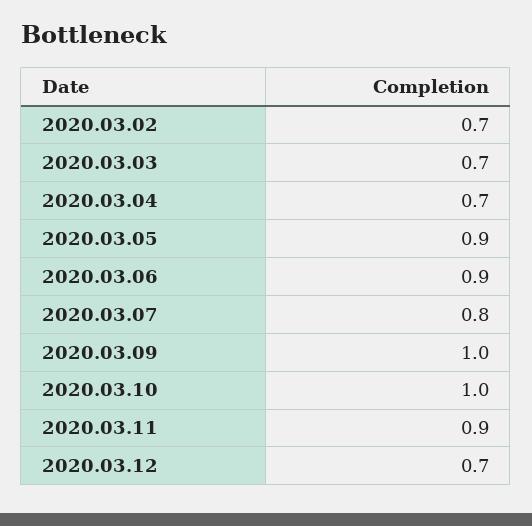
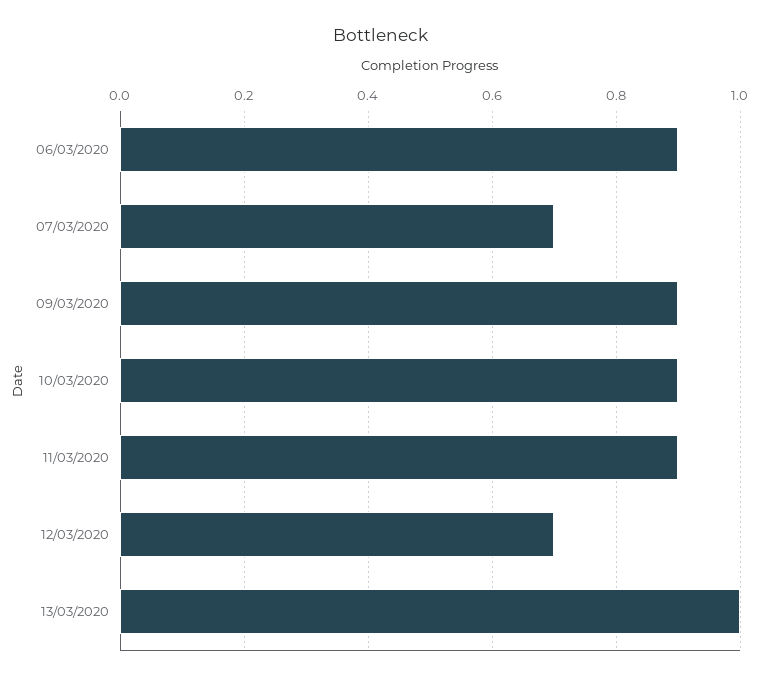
2020.03.02: 0.7 -> none
2020.03.03: 0.7 -> none
2020.03.04: 0.7 -> none
2020.03.05: 0.9 -> none
2020.03.07: 0.8 -> 0.7
2020.03.09: 1 -> 0.9
2020.03.10: 1 -> 0.9
13/03/2020: none -> 1

